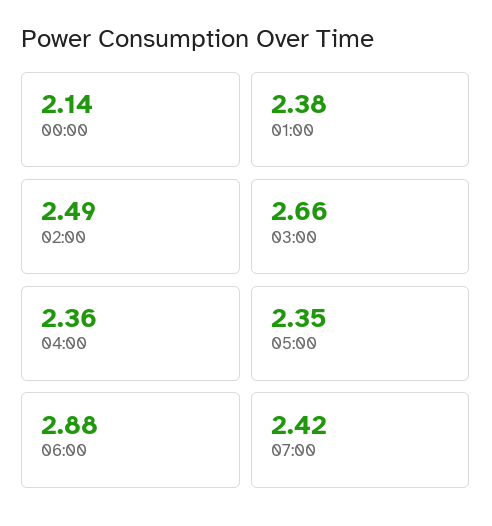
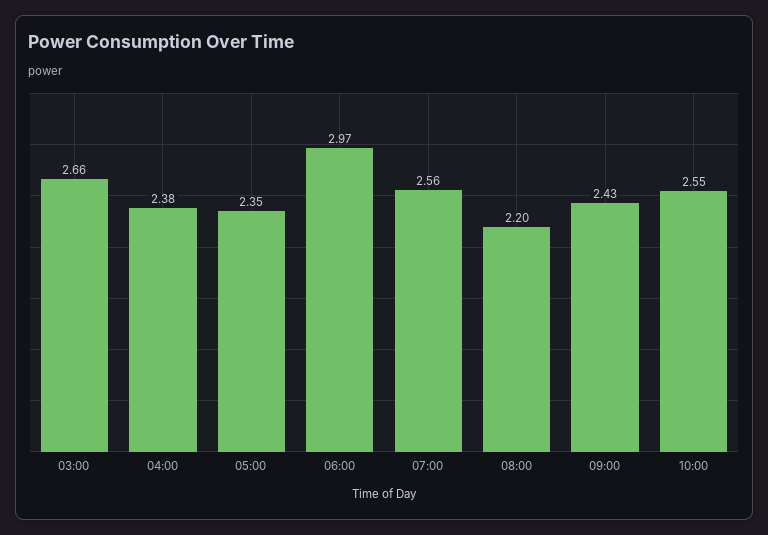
00:00: 2.14 -> none
01:00: 2.38 -> none
02:00: 2.49 -> none
04:00: 2.36 -> 2.38
06:00: 2.88 -> 2.97
07:00: 2.42 -> 2.56
08:00: none -> 2.2
09:00: none -> 2.43
10:00: none -> 2.55

